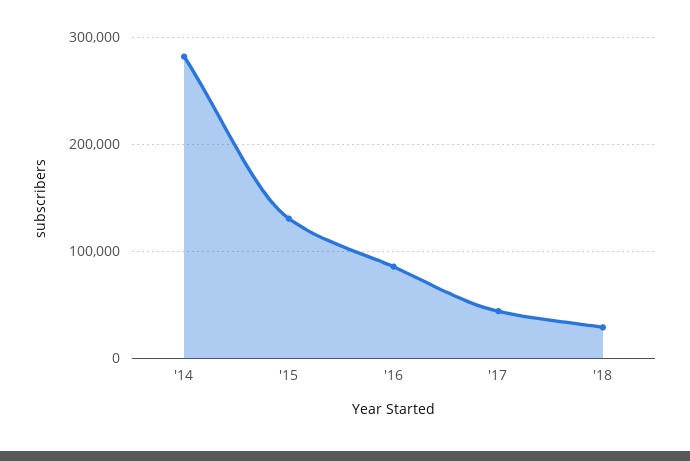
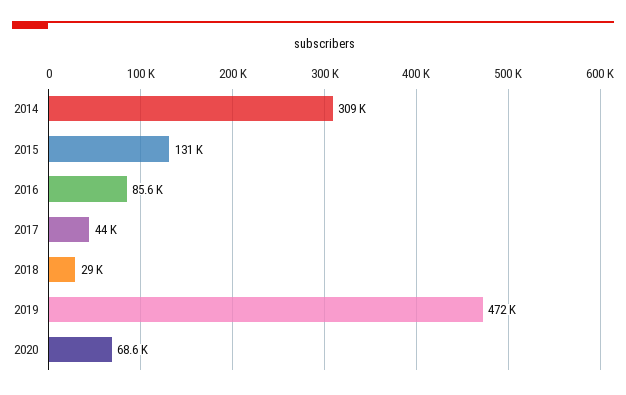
'14: 280000 -> 309000
2019: none -> 472000
2020: none -> 68600

